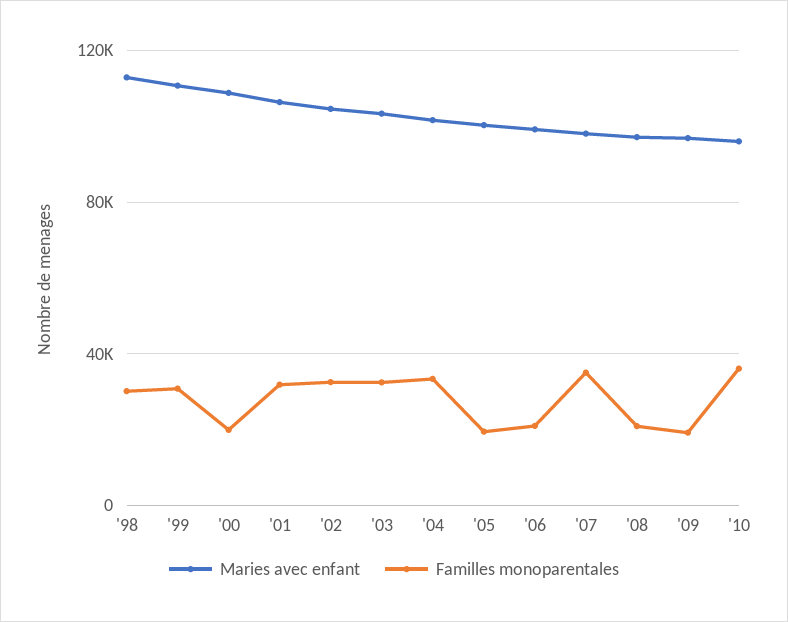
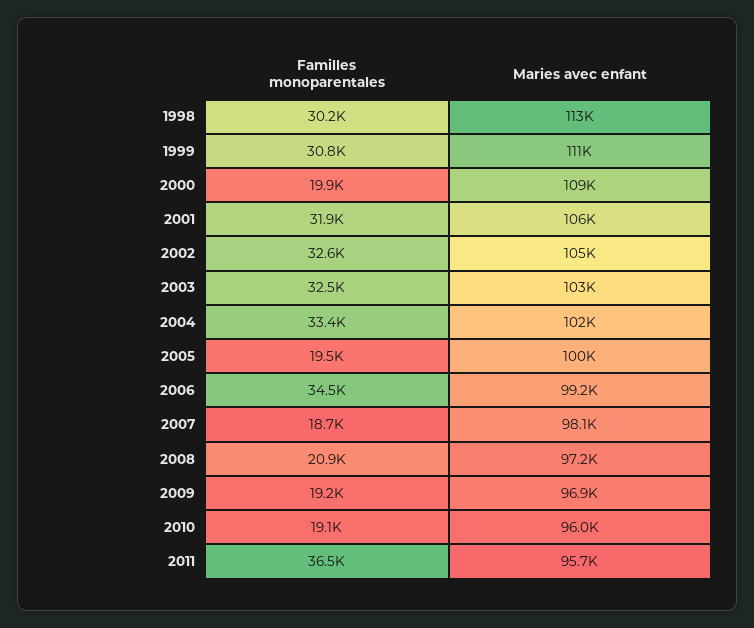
Familles monoparentales, '06: 20000 -> 34500
Familles monoparentales, '07: 35000 -> 18700
Familles monoparentales, '10: 35000 -> 19100
Familles monoparentales, 2011: none -> 36500
Maries avec enfant, 2011: none -> 95700

